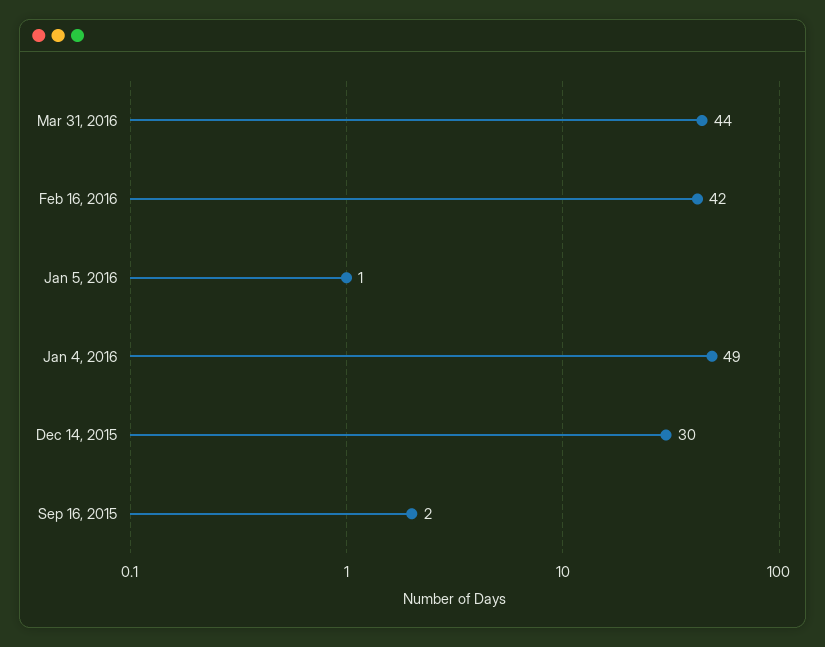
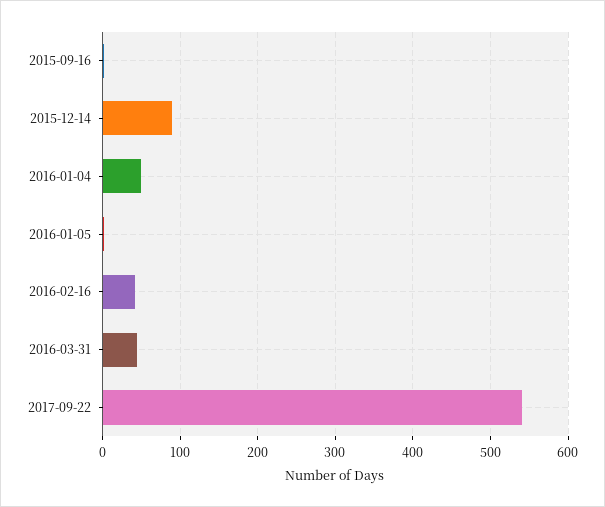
Dec 14, 2015: 30 -> 90
2017-09-22: none -> 540

